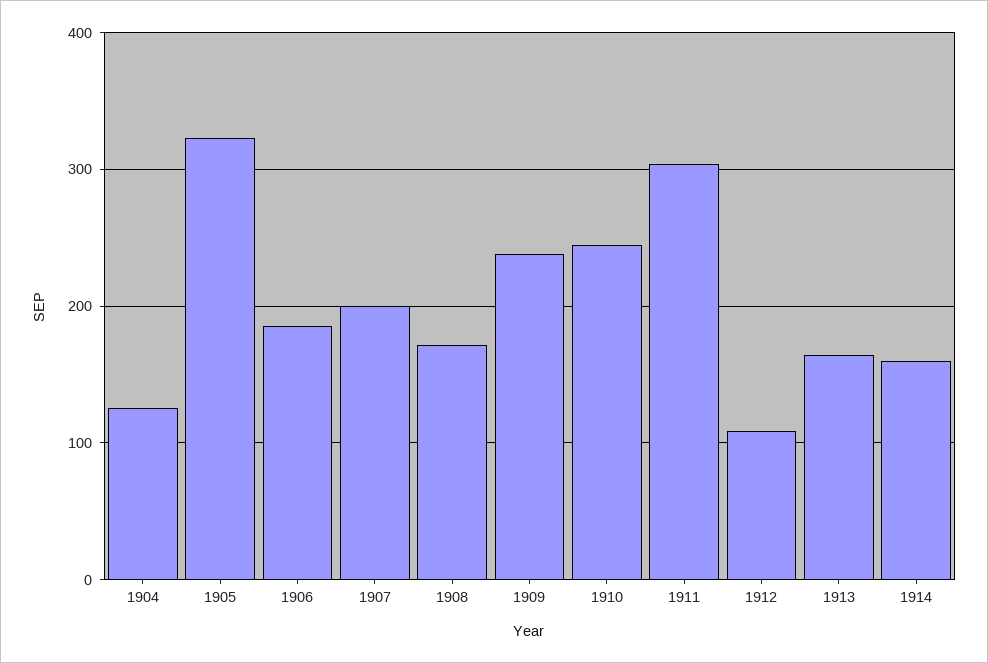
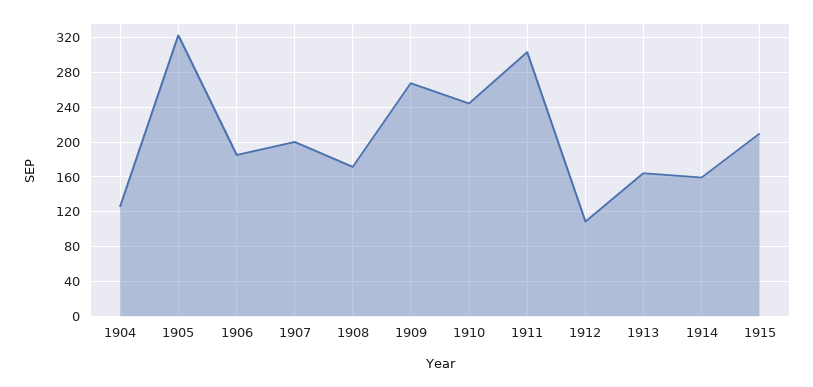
1909: 240 -> 270
1915: none -> 210

